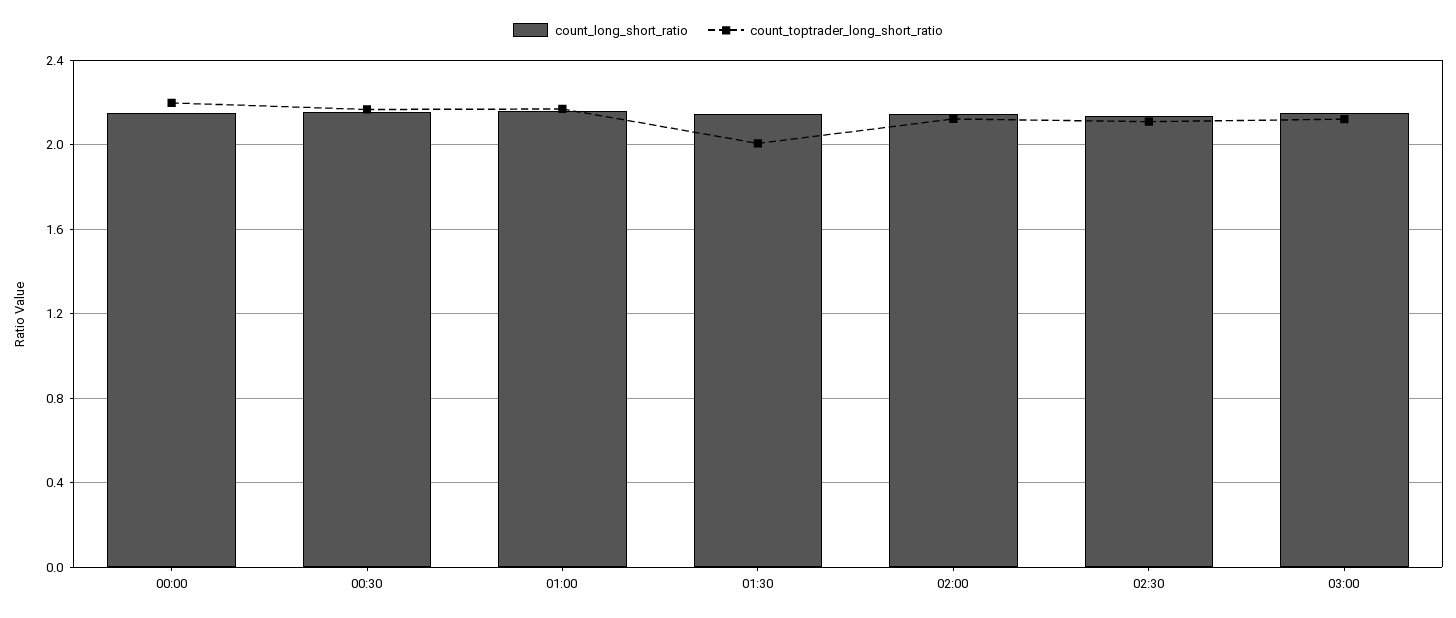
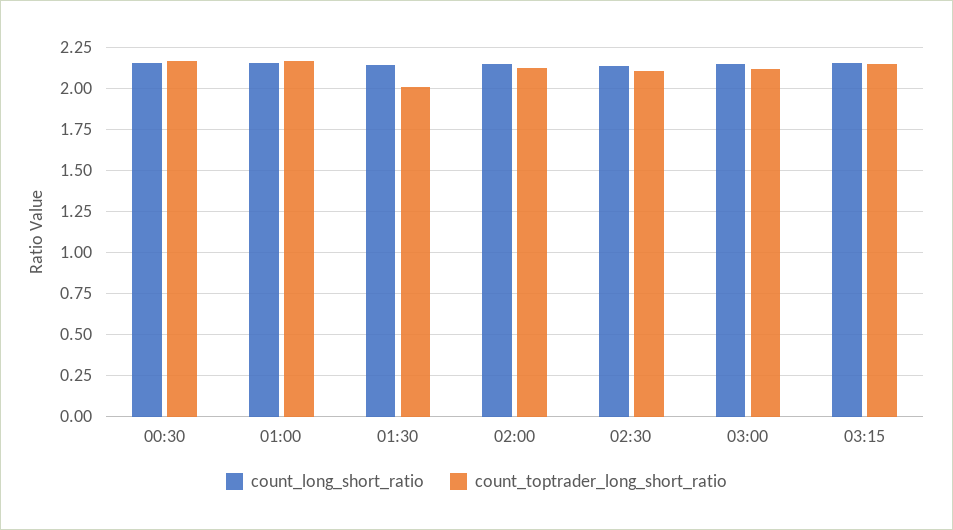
count_long_short_ratio, 00:00: 2.15 -> none
count_toptrader_long_short_ratio, 00:00: 2.2 -> none
count_long_short_ratio, 03:15: none -> 2.15
count_toptrader_long_short_ratio, 03:15: none -> 2.15

